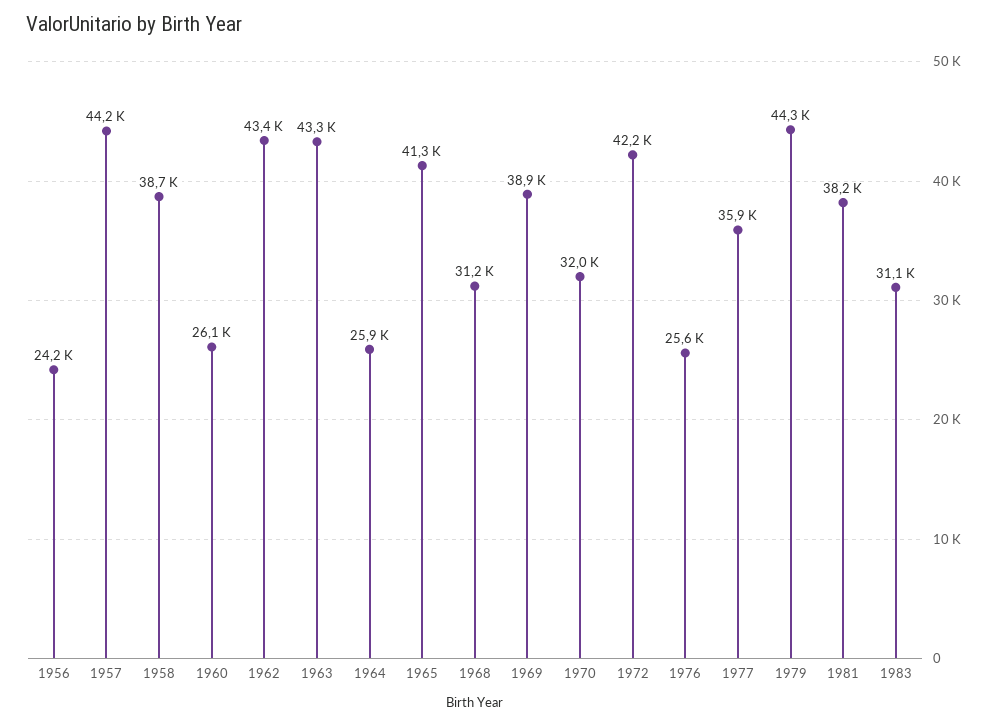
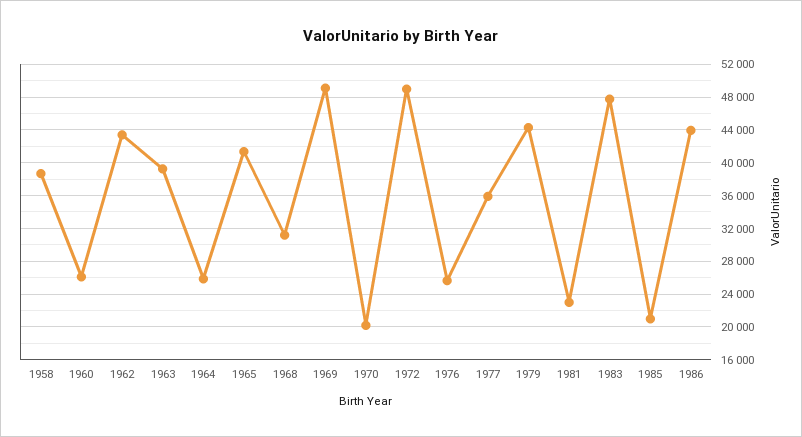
1956: 24200 -> none
1957: 44200 -> none
1963: 43300 -> 39000
1969: 38900 -> 49000
1970: 32000 -> 20000
1972: 42200 -> 49000
1981: 38200 -> 23000
1983: 31100 -> 48000
1985: none -> 21000
1986: none -> 44000

